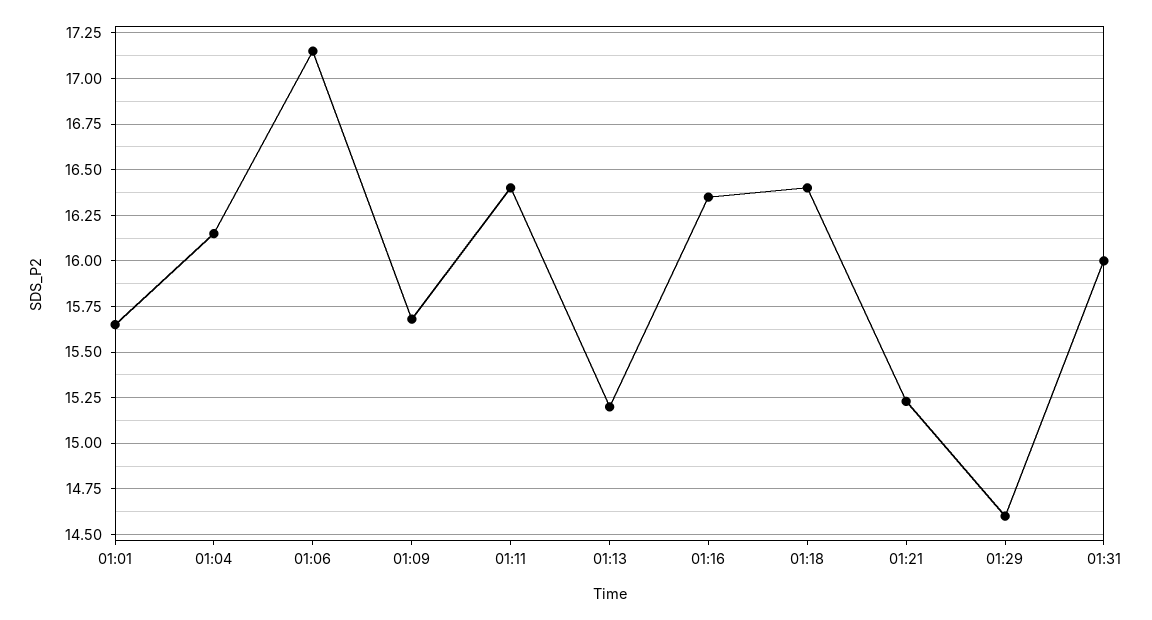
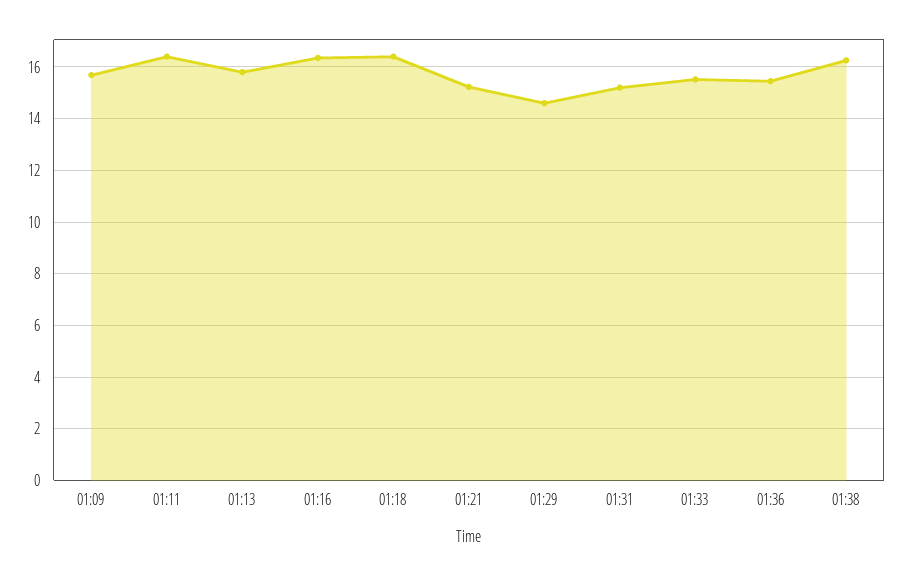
01:01: 15.65 -> none
01:04: 16.15 -> none
01:06: 17.15 -> none
01:13: 15.2 -> 15.75
01:31: 16 -> 15.25
01:33: none -> 15.5
01:36: none -> 15.5
01:38: none -> 16.25

